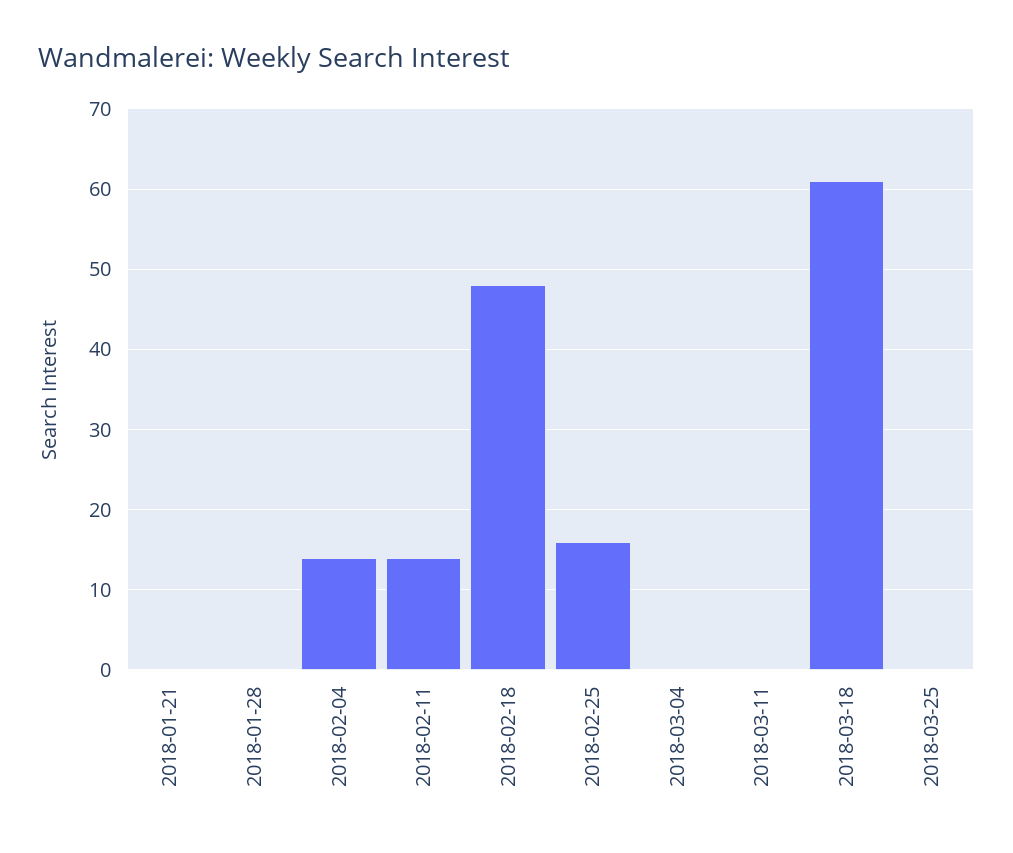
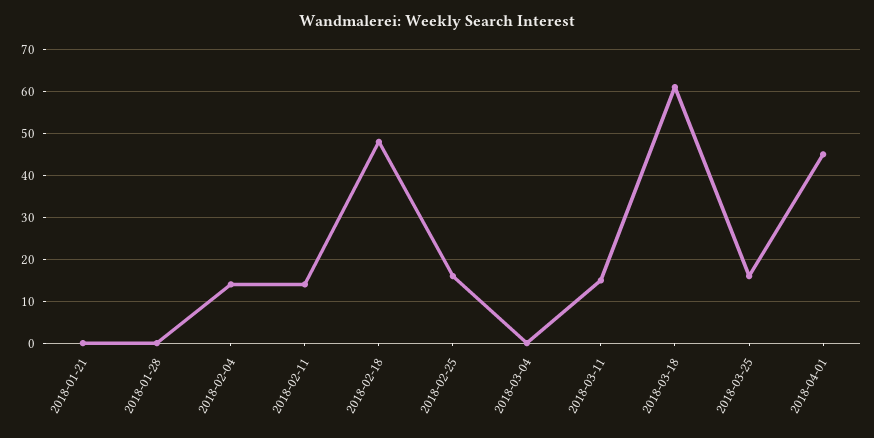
2018-03-11: 0 -> 15
2018-03-25: 0 -> 15
2018-04-01: none -> 45

